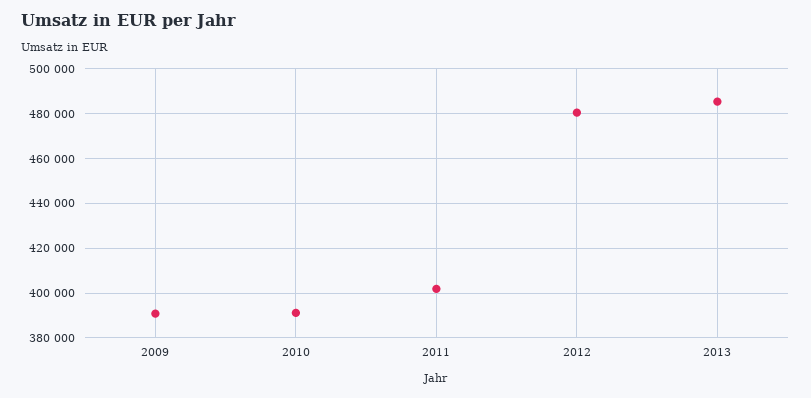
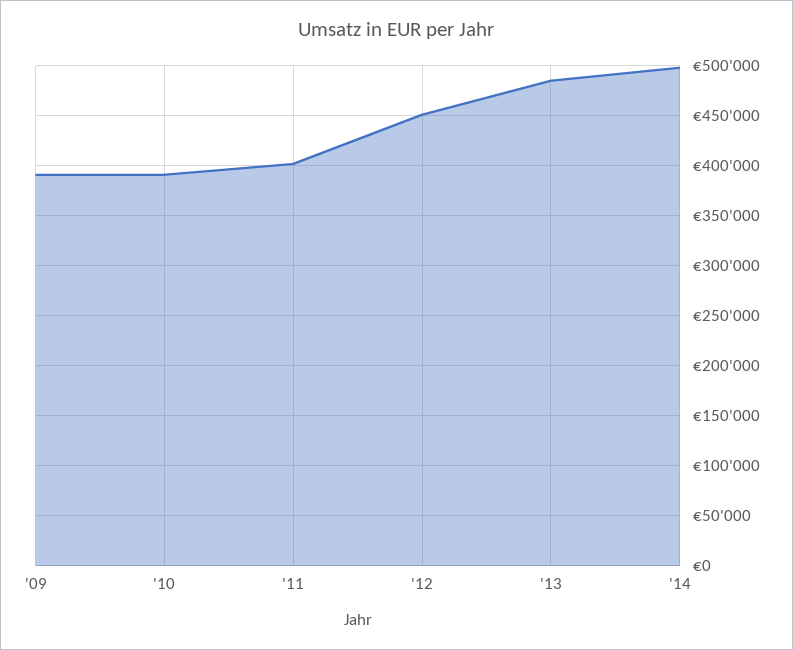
2012: 480000 -> 450000
'14: none -> 500000

